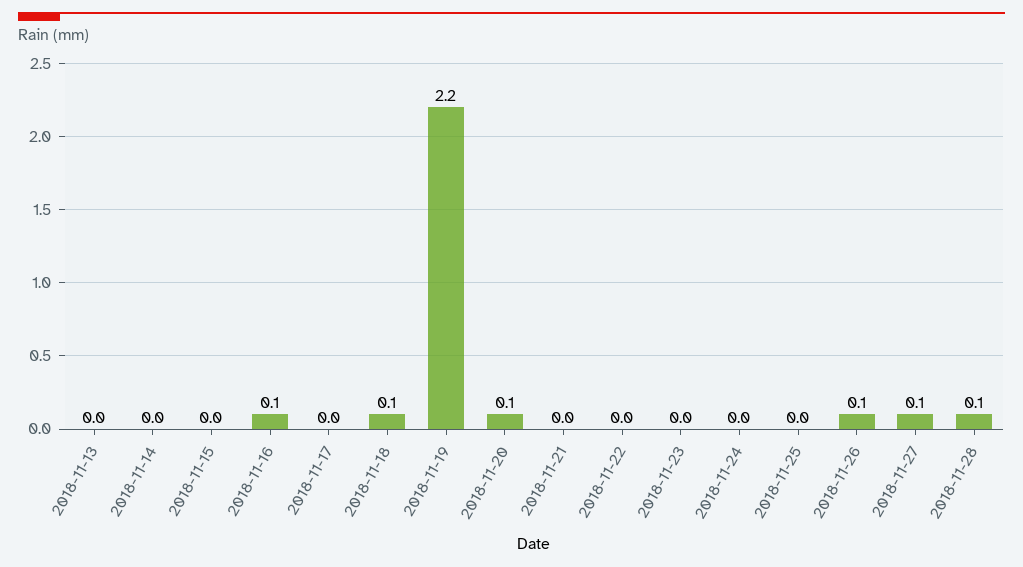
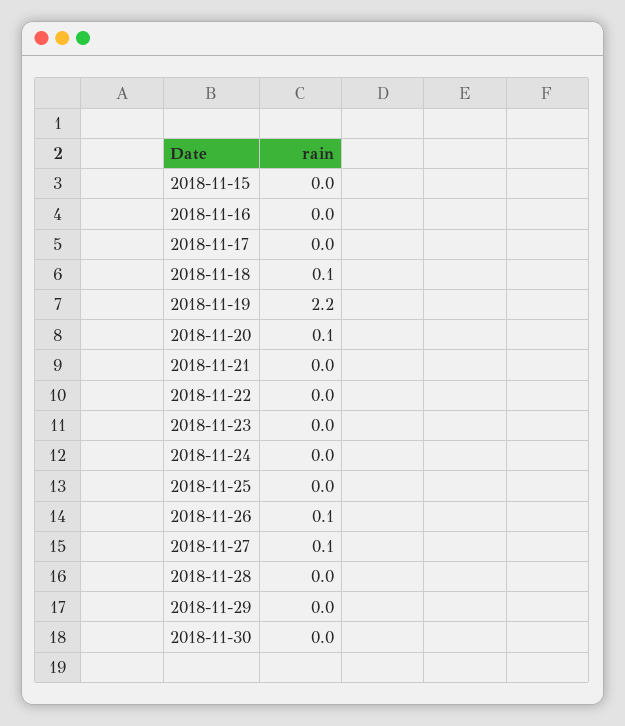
2018-11-13: 0 -> none
2018-11-14: 0 -> none
2018-11-16: 0.1 -> 0
2018-11-28: 0.1 -> 0
2018-11-29: none -> 0
2018-11-30: none -> 0

